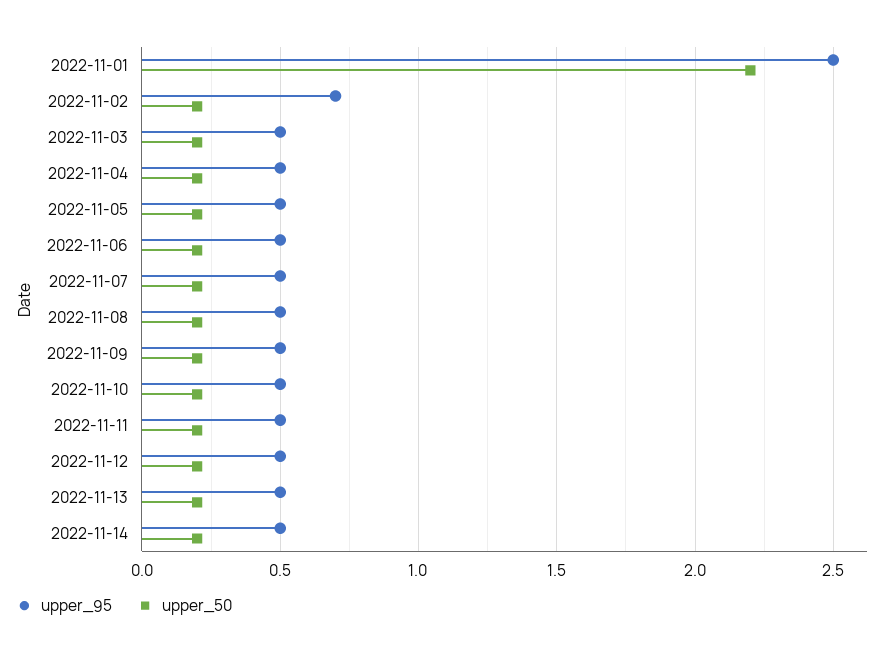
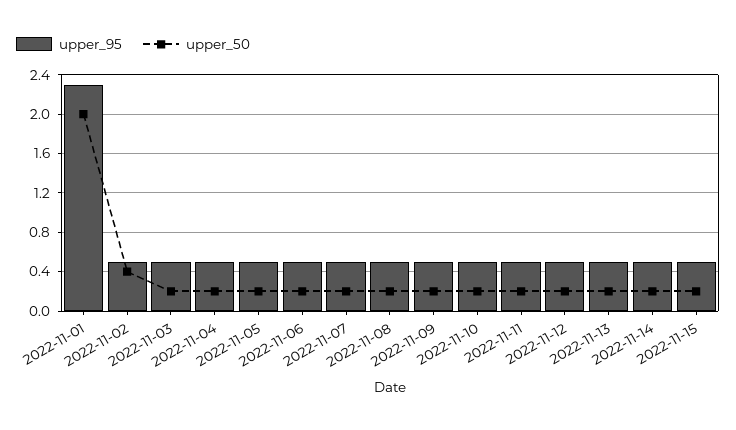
upper_95, 2022-11-01: 2.5 -> 2.3
upper_50, 2022-11-01: 2.2 -> 2
upper_95, 2022-11-02: 0.7 -> 0.5
upper_50, 2022-11-02: 0.2 -> 0.4
upper_95, 2022-11-15: none -> 0.5
upper_50, 2022-11-15: none -> 0.2

